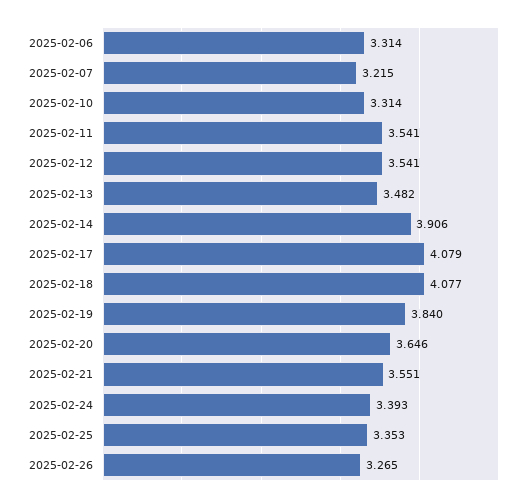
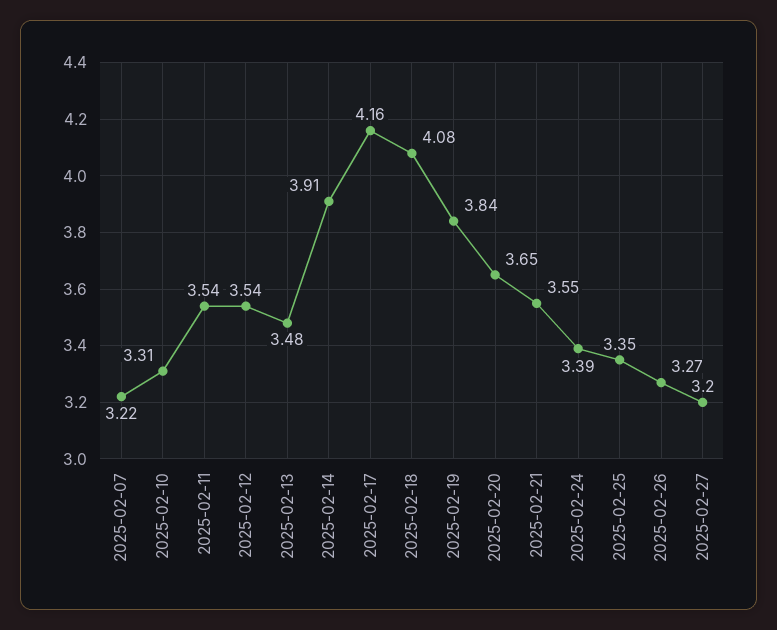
2025-02-06: 3.314 -> none
2025-02-17: 4.079 -> 4.16
2025-02-27: none -> 3.2

